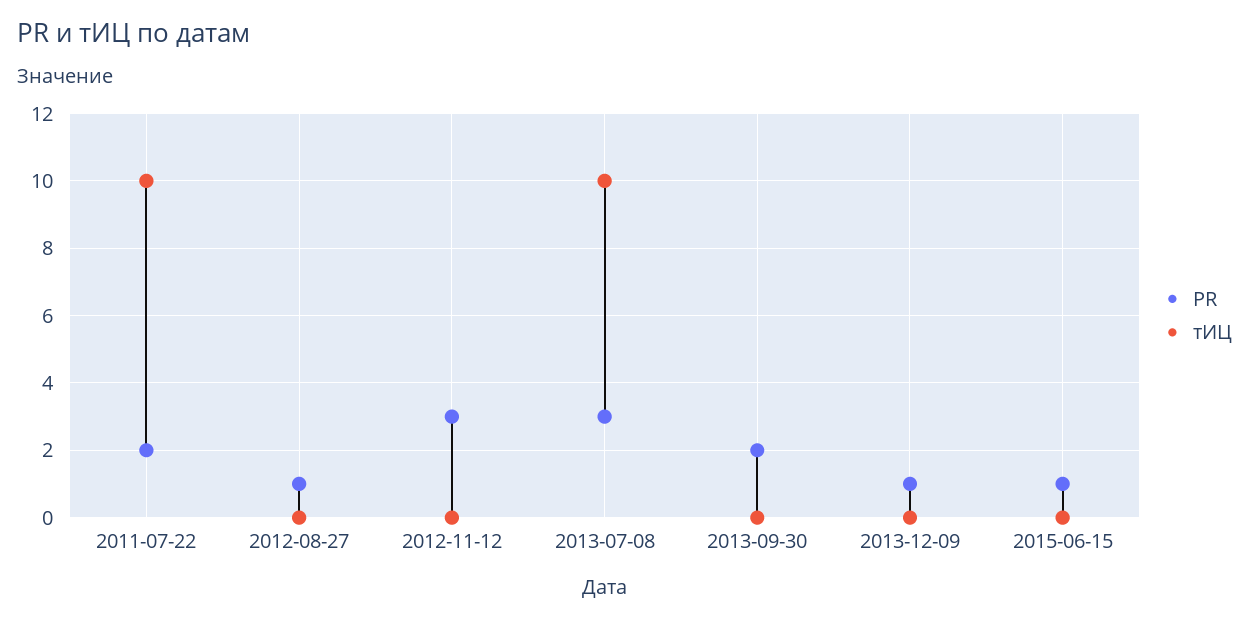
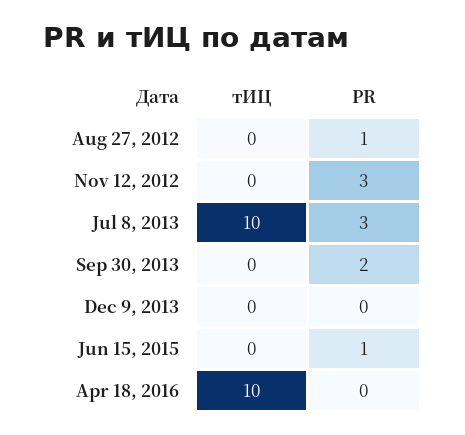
PR, 2011-07-22: 2 -> none
тИЦ, 2011-07-22: 10 -> none
PR, 2013-12-09: 1 -> 0
тИЦ, Apr 18, 2016: none -> 10
PR, Apr 18, 2016: none -> 0

